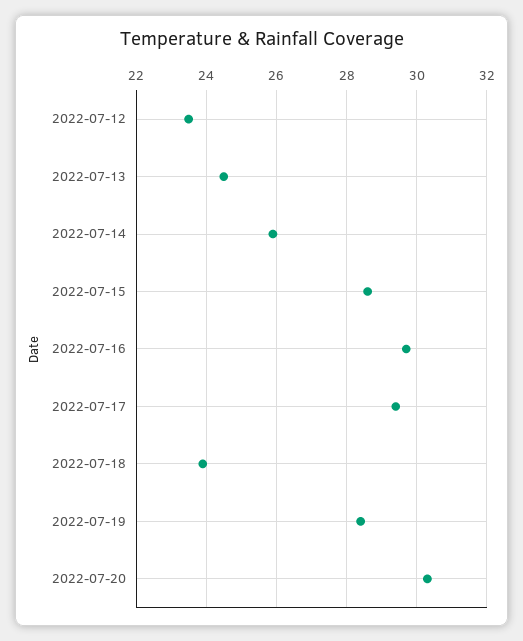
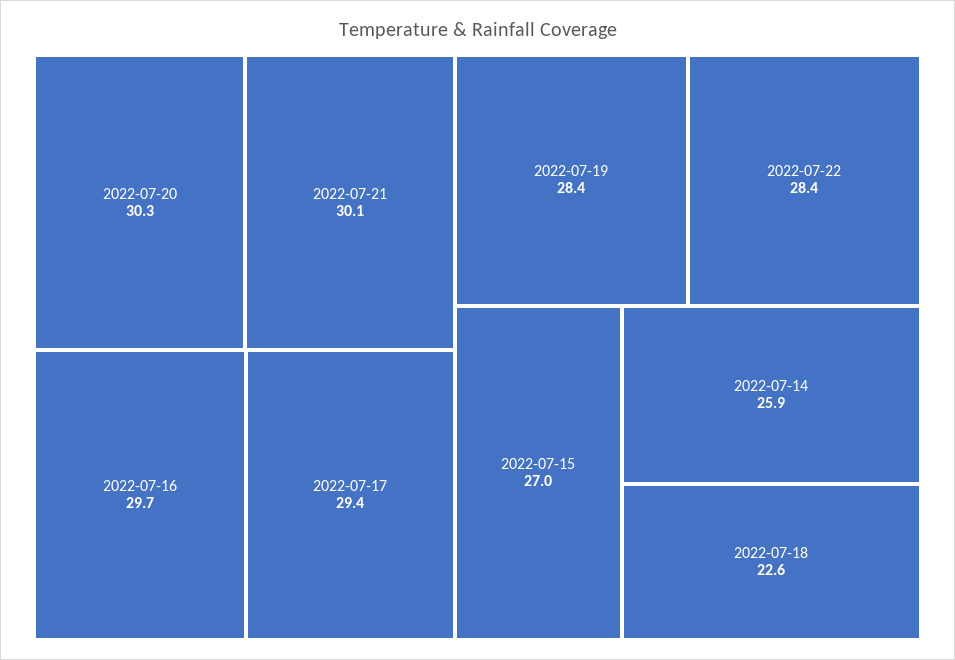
2022-07-12: 23.5 -> none
2022-07-13: 24.5 -> none
2022-07-15: 28.5 -> 27
2022-07-18: 24 -> 22.6
2022-07-21: none -> 30.1
2022-07-22: none -> 28.4

